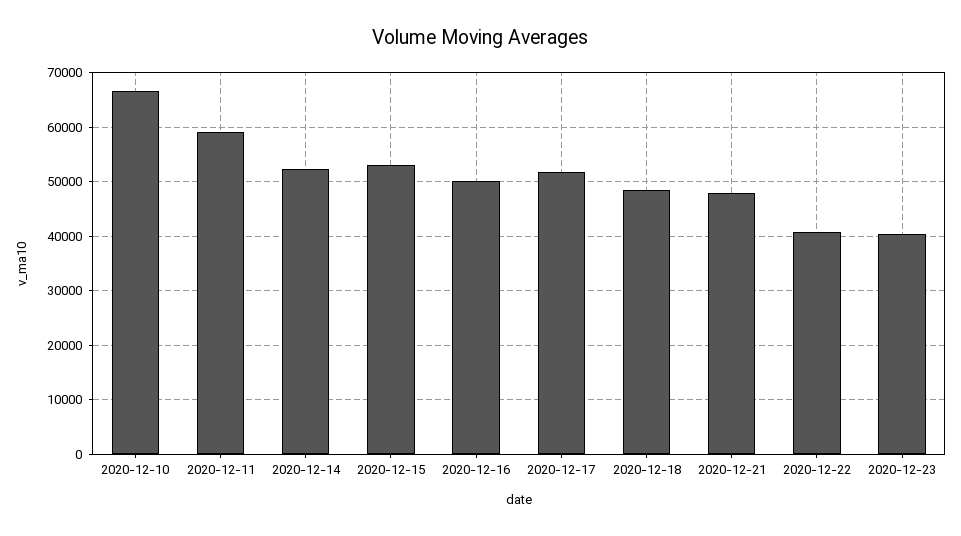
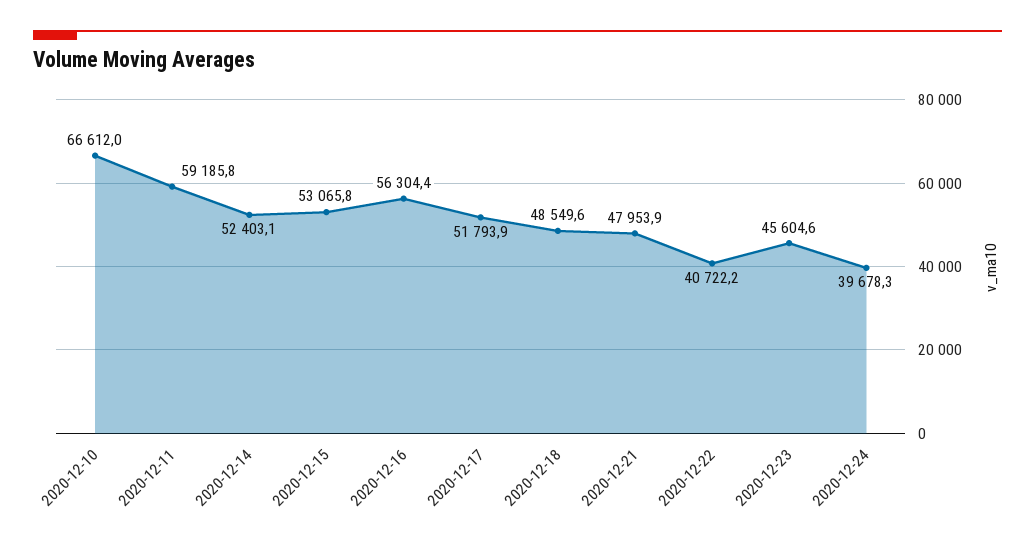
2020-12-16: 50000 -> 56304.4
2020-12-23: 40000 -> 45604.6
2020-12-24: none -> 39678.3

